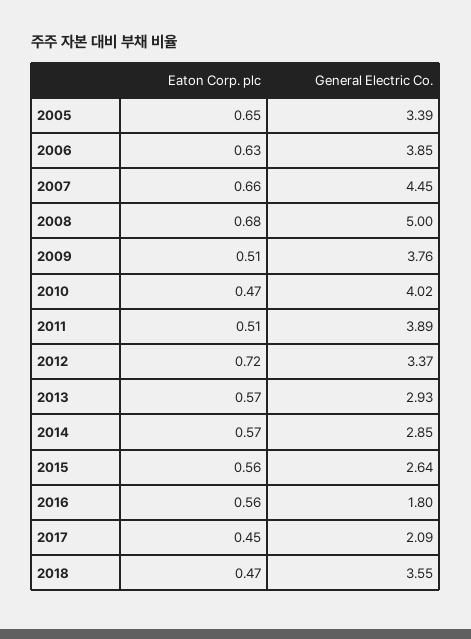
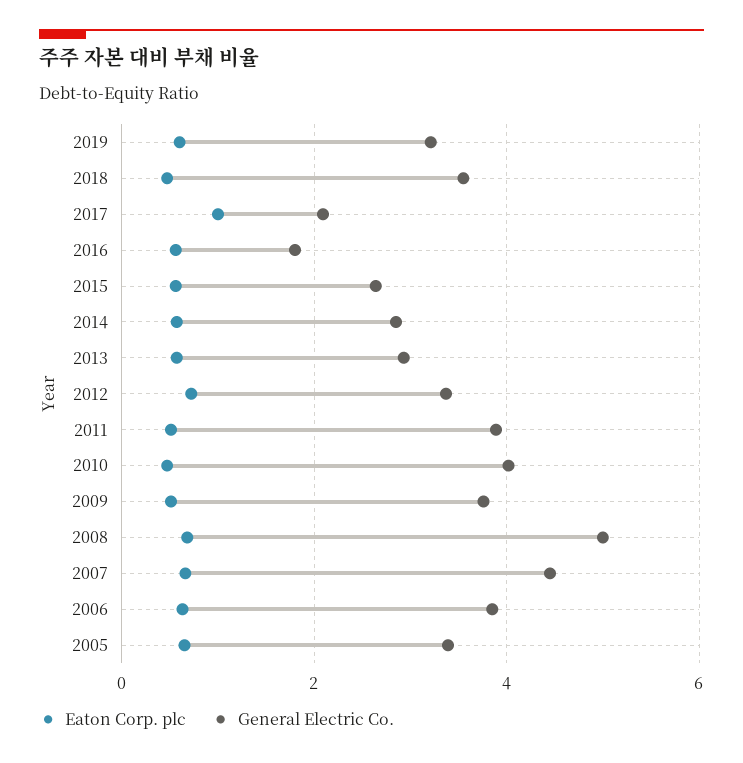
Eaton Corp. plc, 2017: 0.45 -> 1
Eaton Corp. plc, 2019: none -> 0.6
General Electric Co., 2019: none -> 3.2

